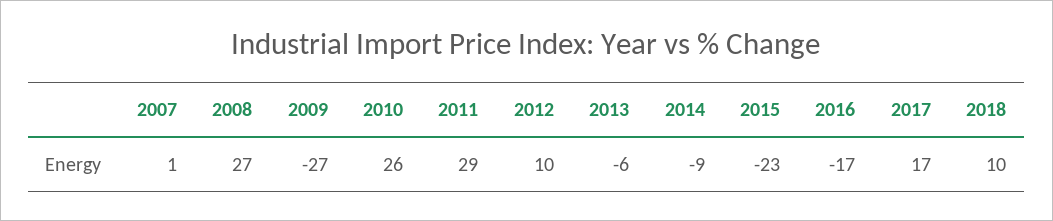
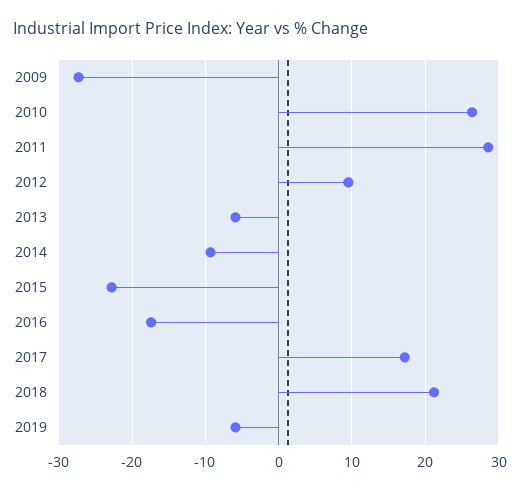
2007: 1 -> none
2008: 27 -> none
2018: 10 -> 21
2019: none -> -6

